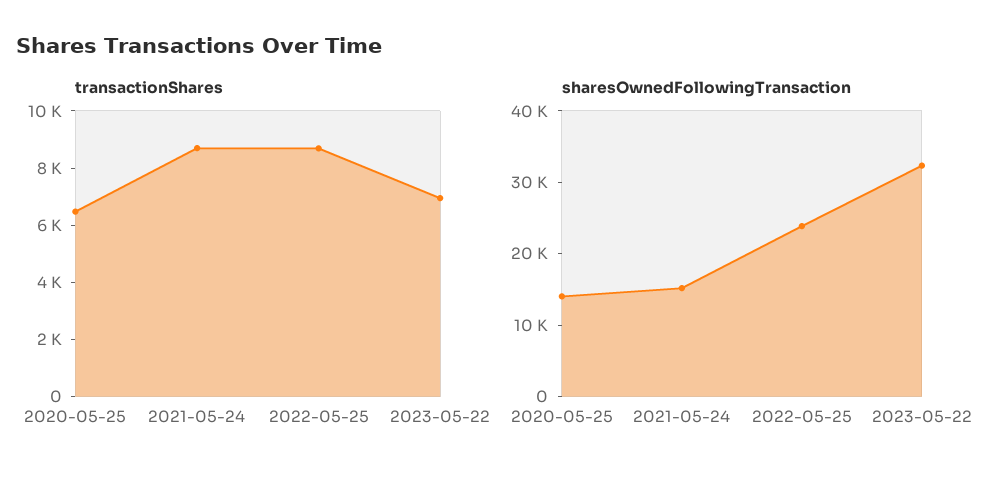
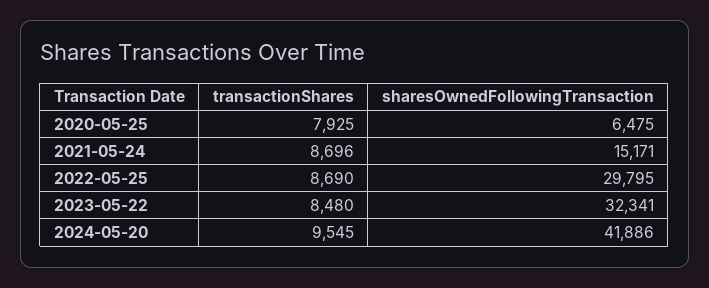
transactionShares, 2020-05-25: 6500 -> 7925
transactionShares, 2023-05-22: 7000 -> 8480
sharesOwnedFollowingTransaction, 2020-05-25: 14000 -> 6475
sharesOwnedFollowingTransaction, 2022-05-25: 24000 -> 29795
transactionShares, 2024-05-20: none -> 9545
sharesOwnedFollowingTransaction, 2024-05-20: none -> 41886

